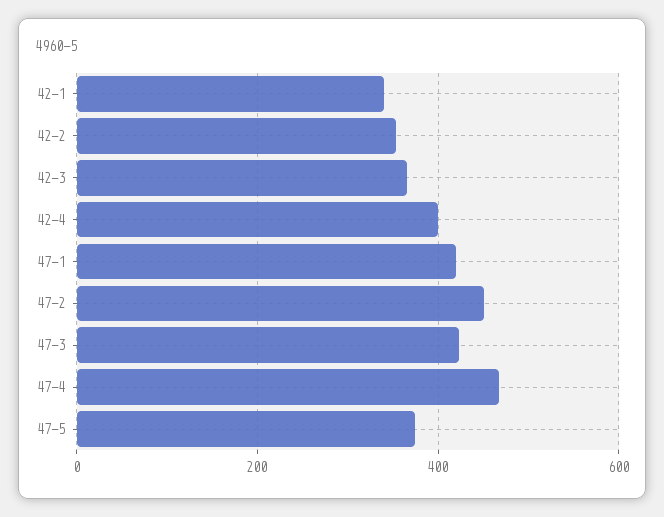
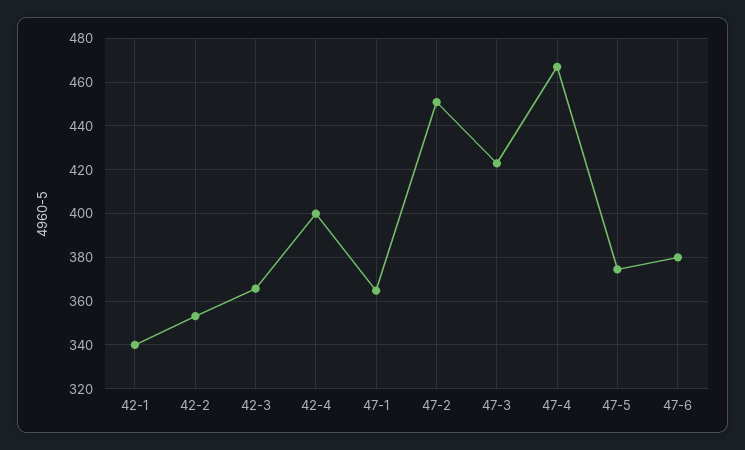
47-1: 420 -> 365
47-6: none -> 380

